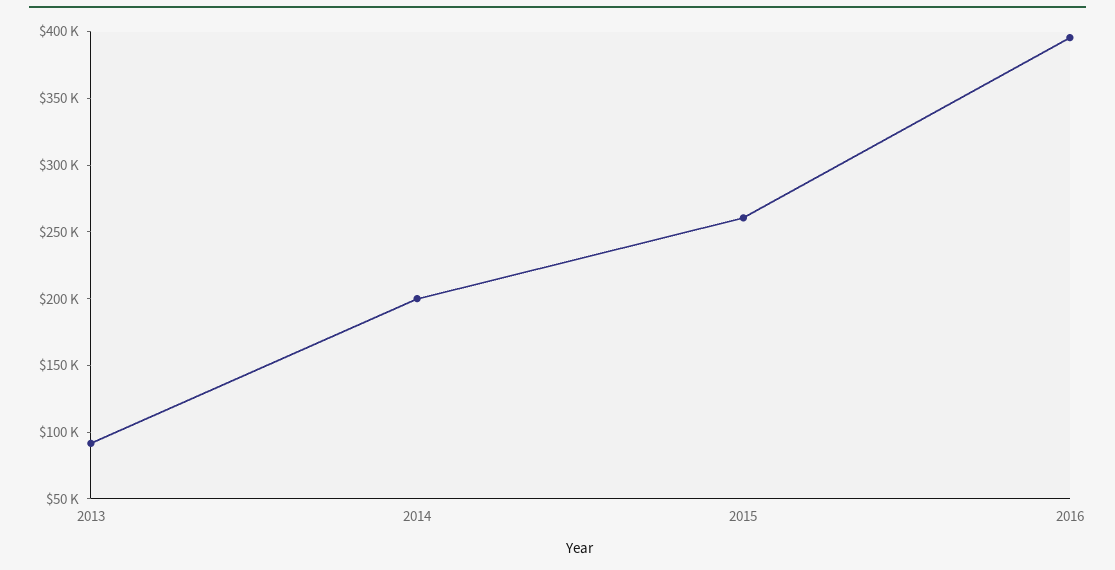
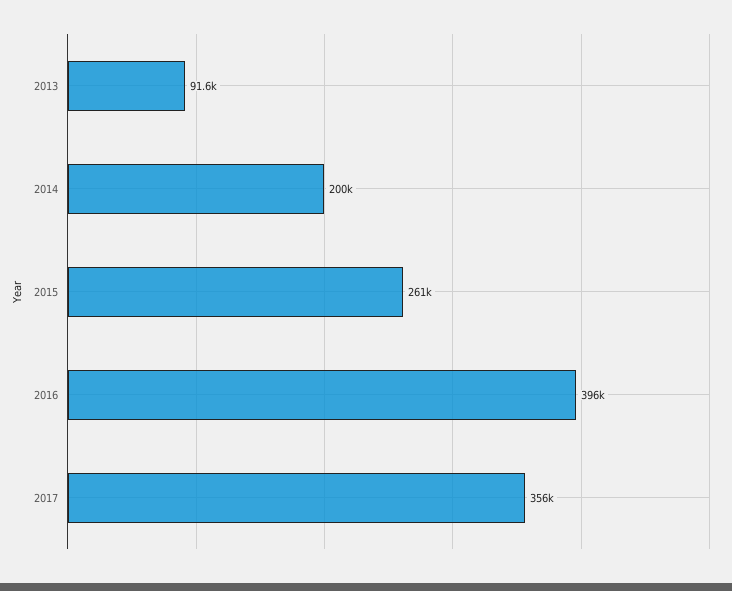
2017: none -> 356000

